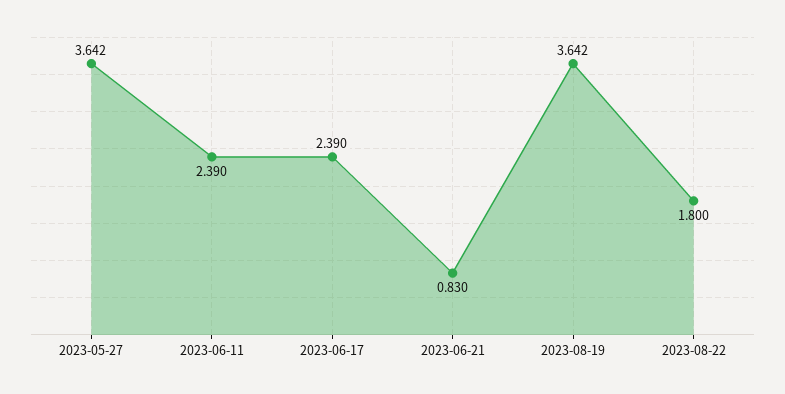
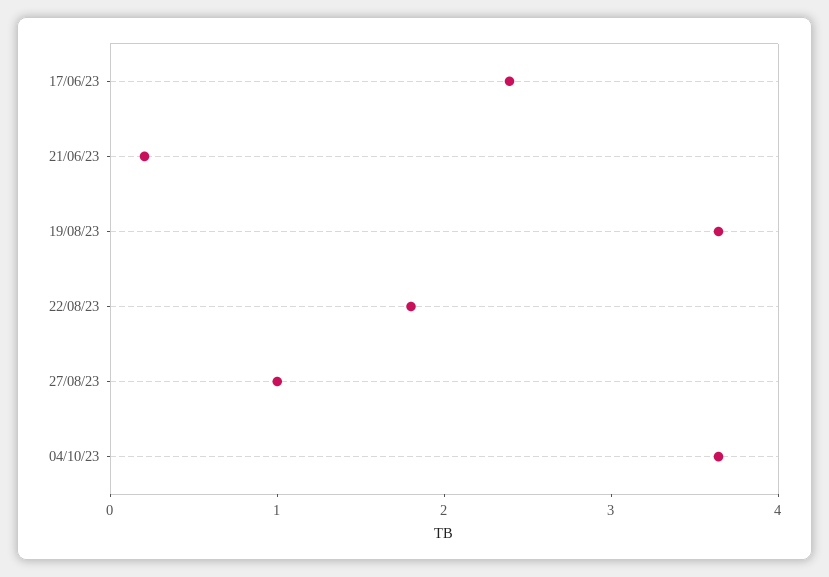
2023-05-27: 3.642 -> none
2023-06-11: 2.39 -> none
2023-06-21: 0.83 -> 0.2
27/08/23: none -> 1
04/10/23: none -> 3.6

